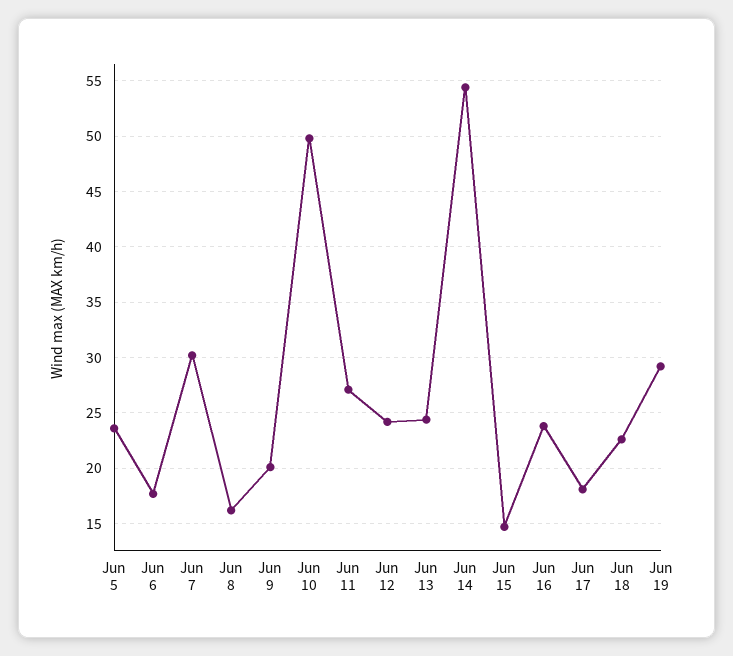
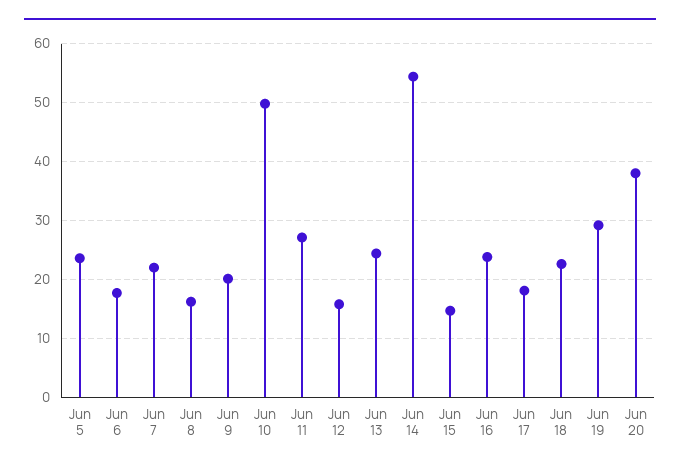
Jun 7: 30 -> 22
Jun 12: 24 -> 16
Jun 20: none -> 38

